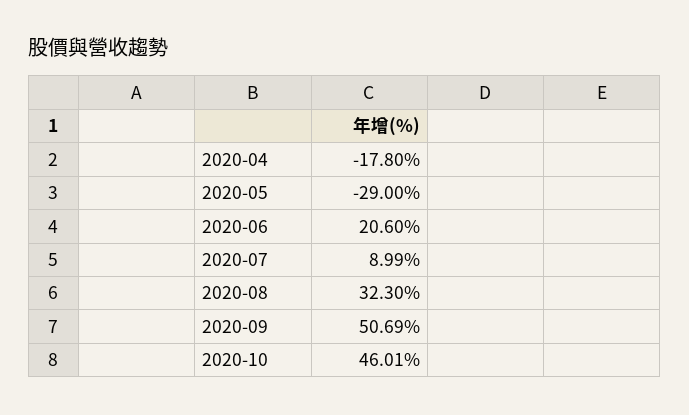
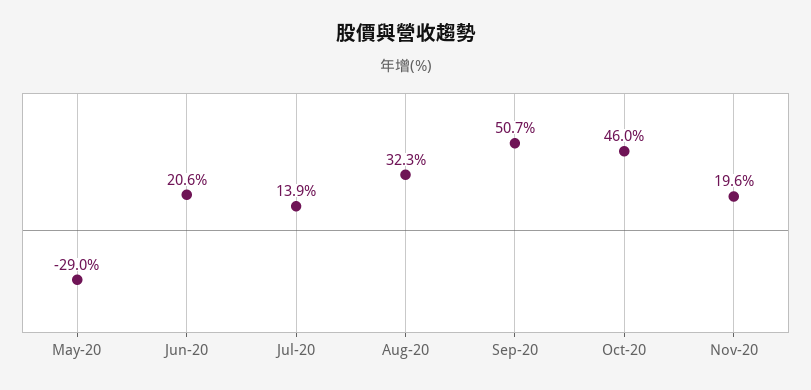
2020-04: -17.8 -> none
2020-07: 8.99 -> 13.9
Nov-20: none -> 19.6

